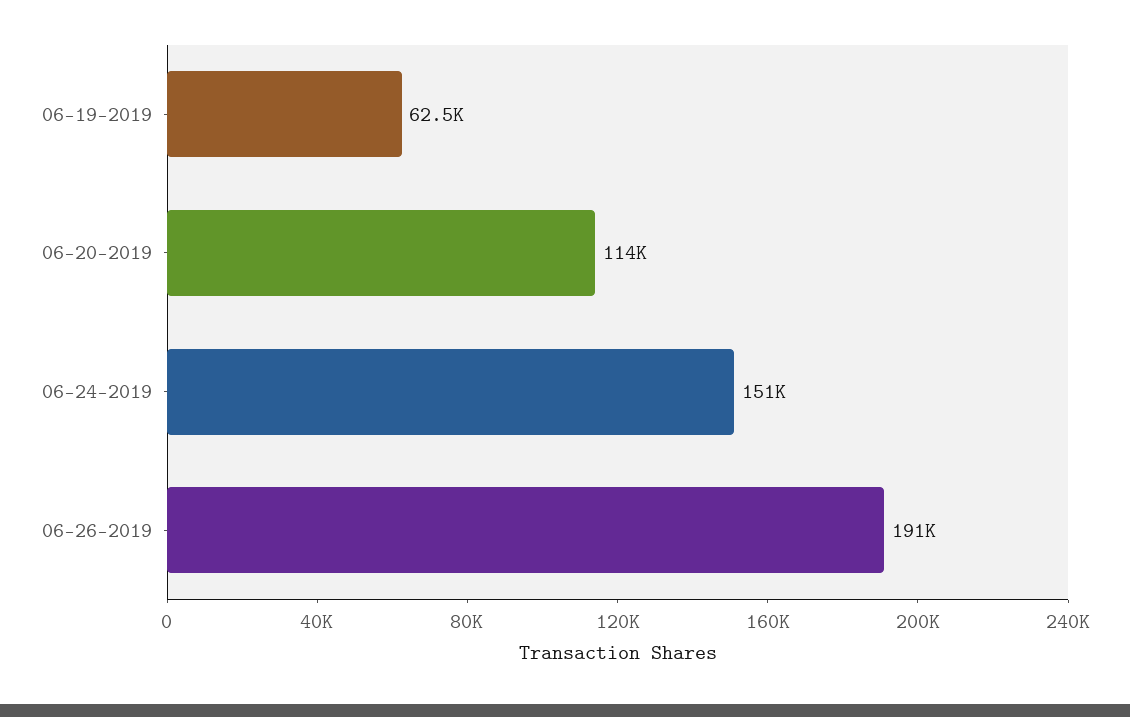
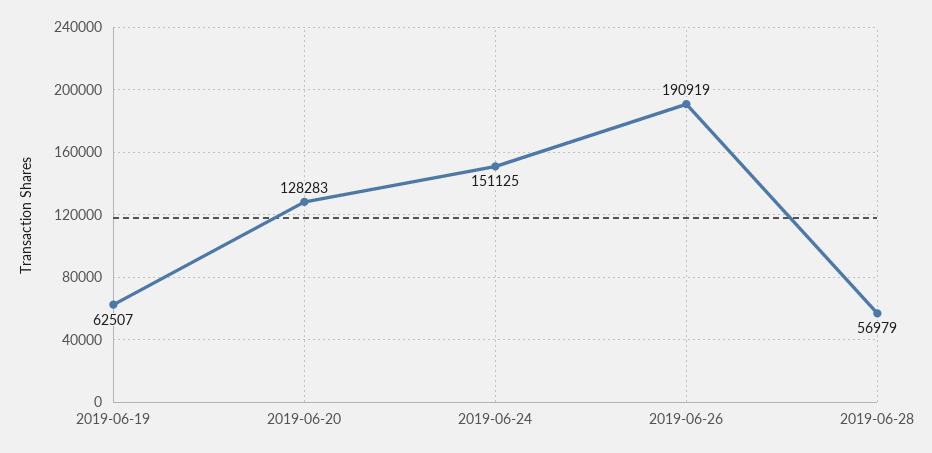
06-20-2019: 114000 -> 128283
2019-06-28: none -> 56979

